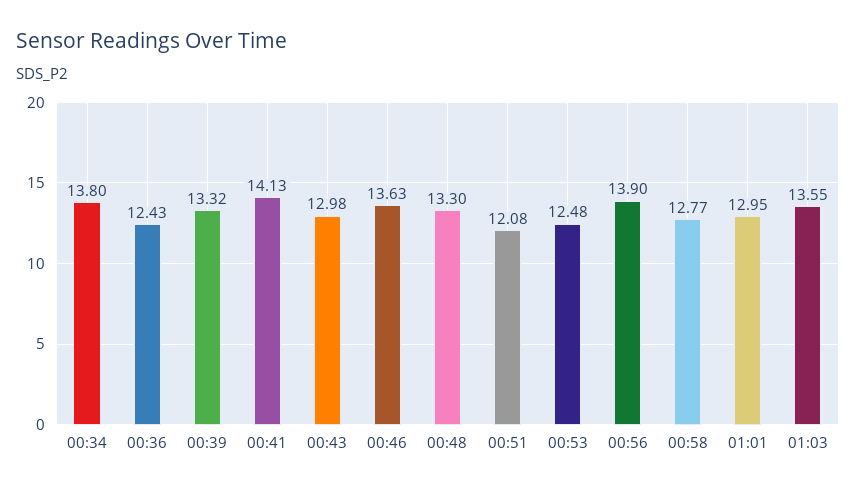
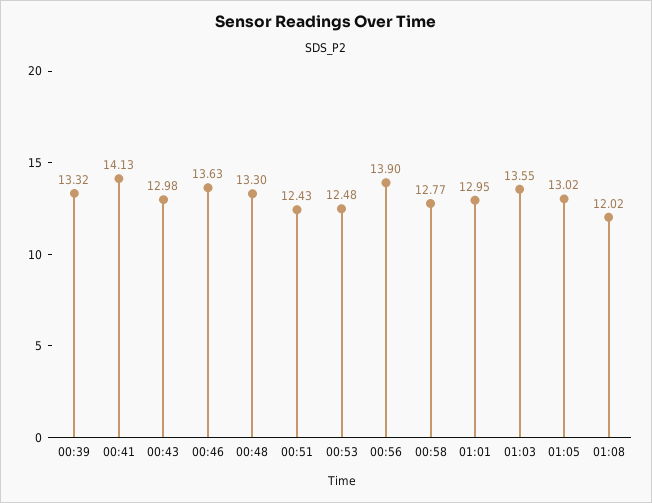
00:34: 13.8 -> none
00:36: 12.43 -> none
00:51: 12.08 -> 12.43
01:05: none -> 13.02
01:08: none -> 12.02

